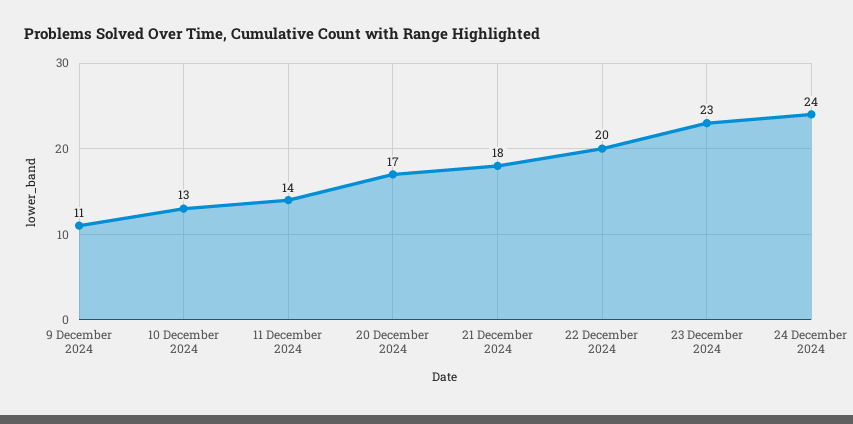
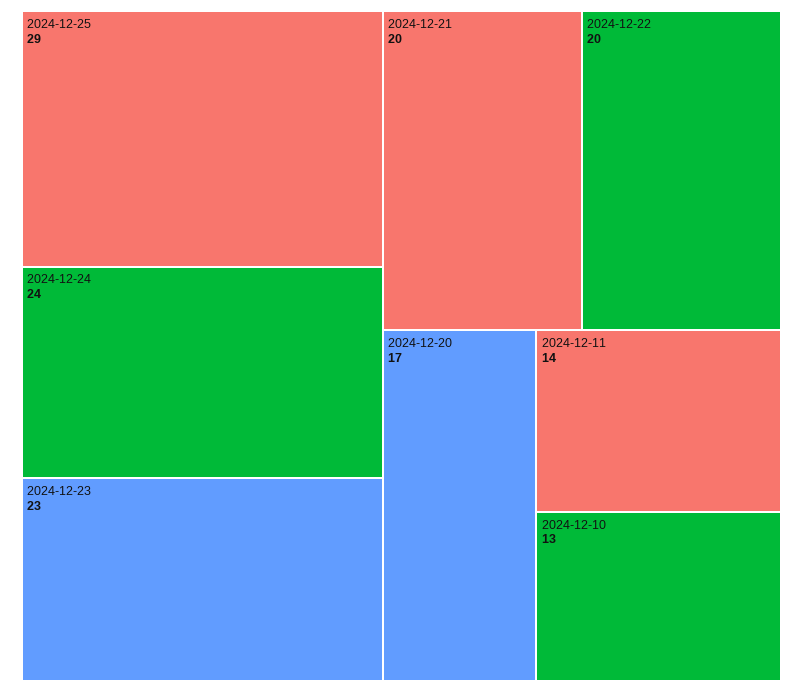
9 December 2024: 11 -> none
21 December 2024: 18 -> 20
2024-12-25: none -> 29

